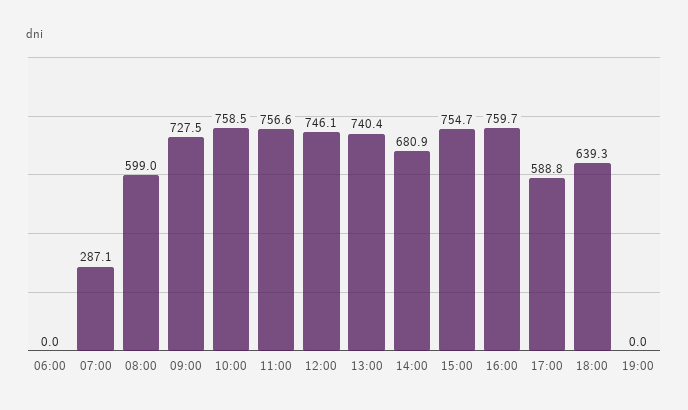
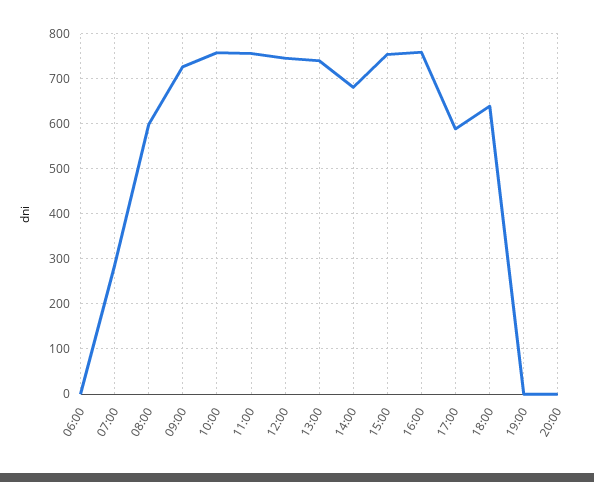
20:00: none -> 0

